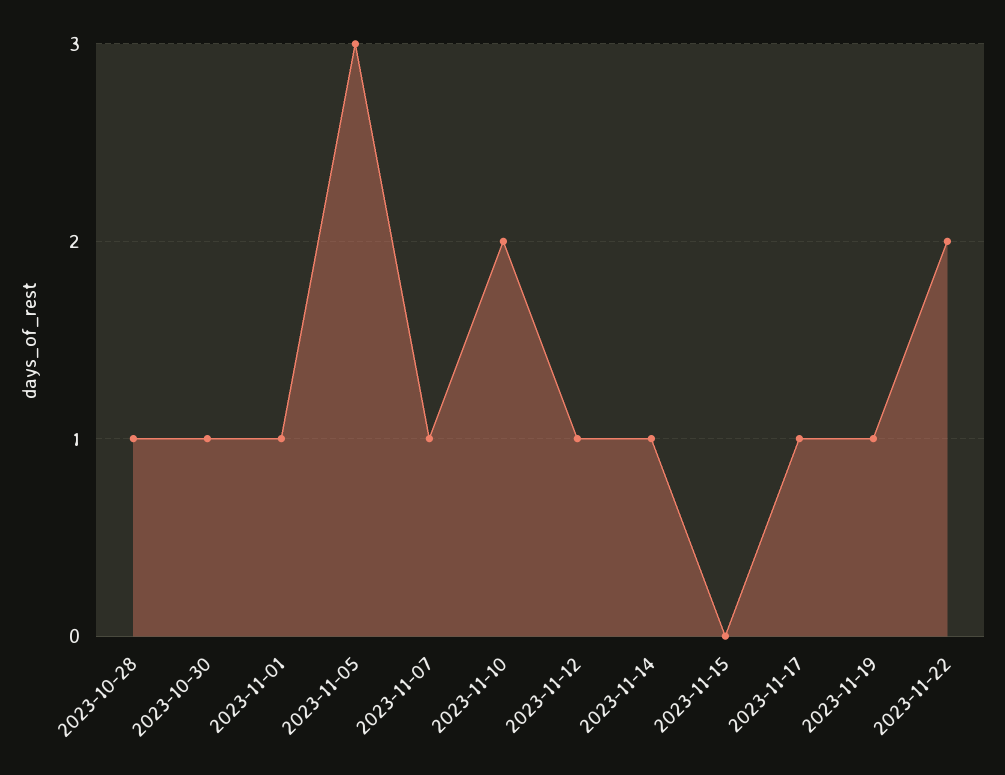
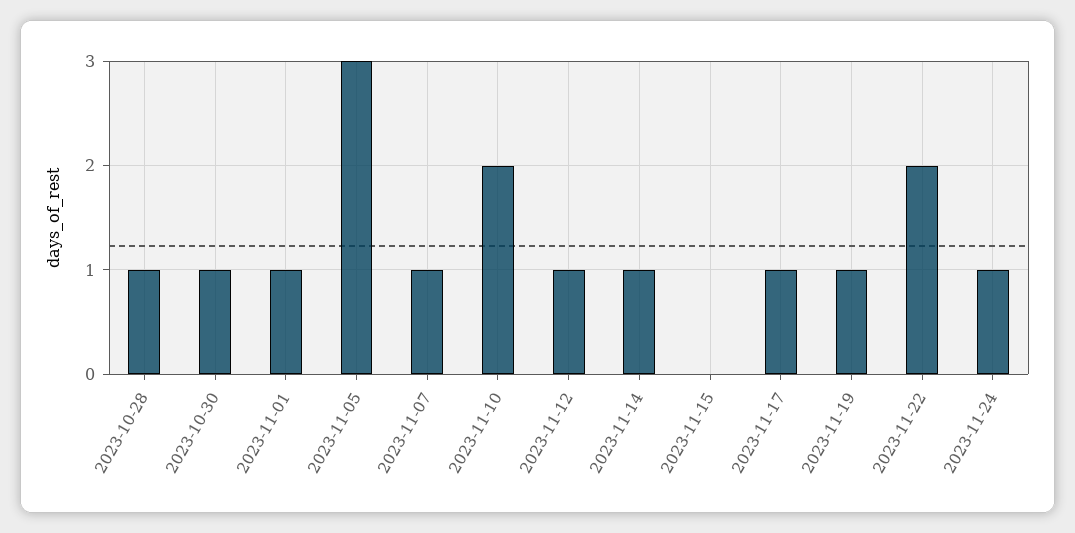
2023-11-24: none -> 1

